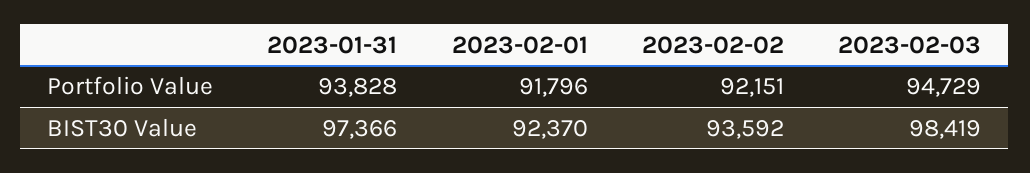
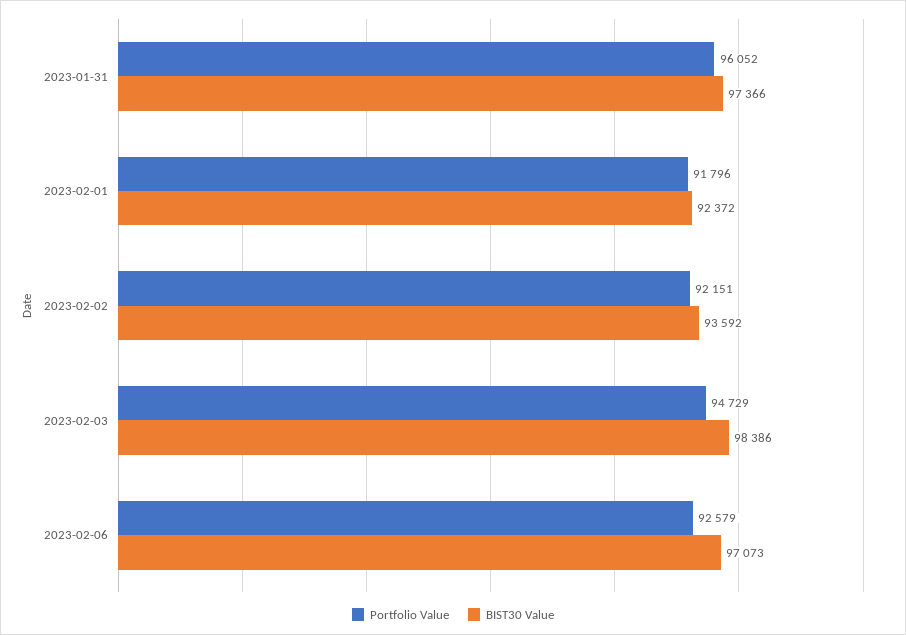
Portfolio Value, 2023-01-31: 93828 -> 96052
BIST30 Value, 2023-02-01: 92370 -> 92372
BIST30 Value, 2023-02-03: 98419 -> 98386
Portfolio Value, 2023-02-06: none -> 92579
BIST30 Value, 2023-02-06: none -> 97073

